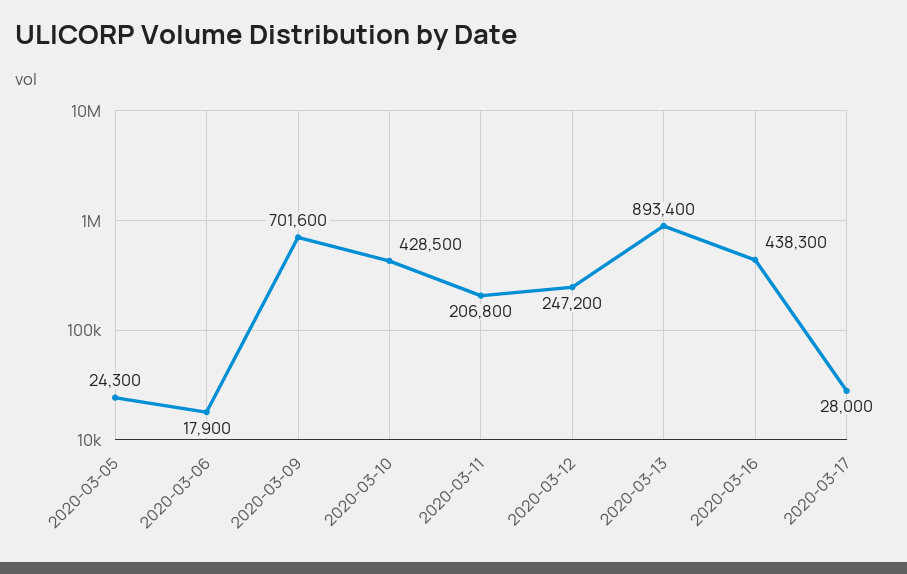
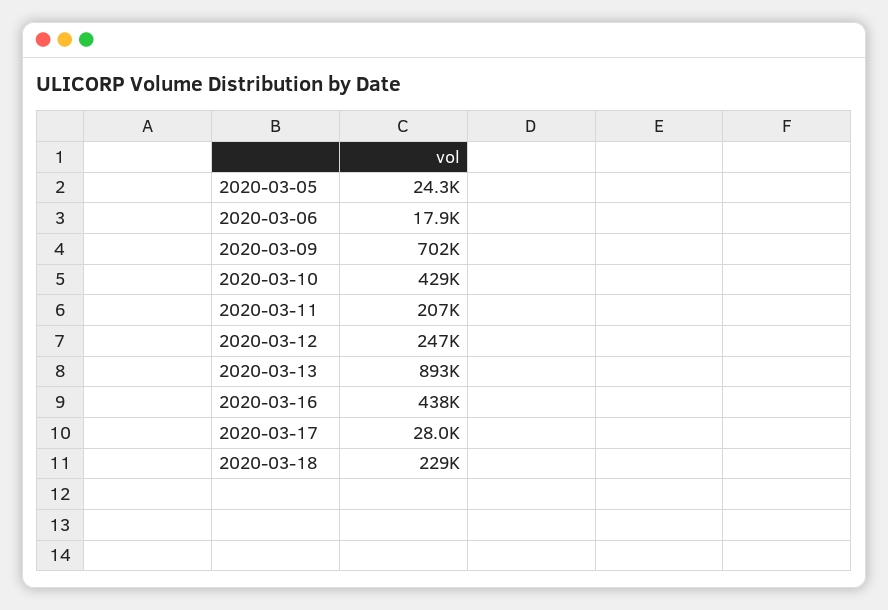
2020-03-18: none -> 229000

